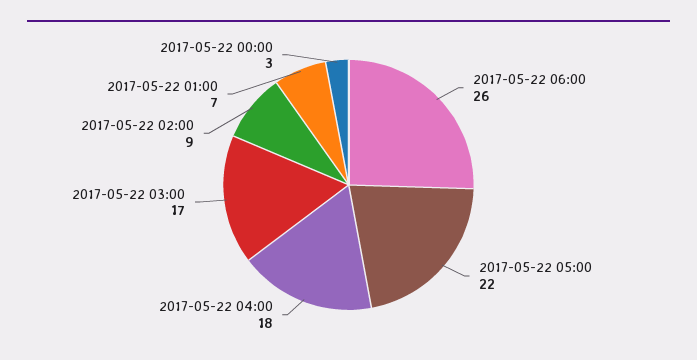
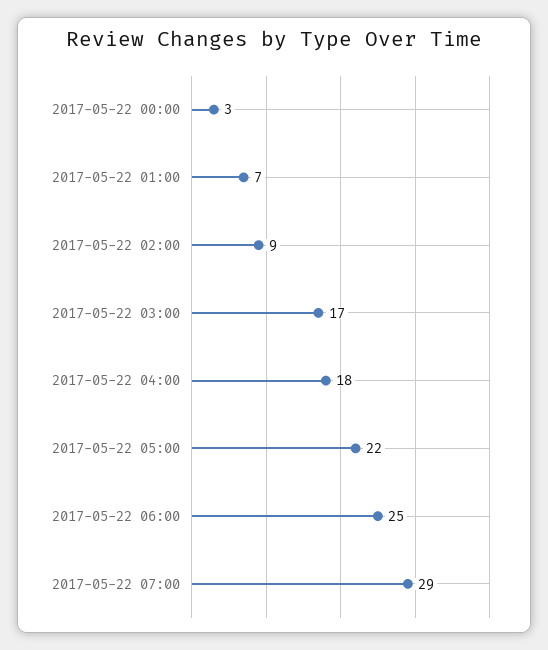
2017-05-22 06:00: 26 -> 25
2017-05-22 07:00: none -> 29

